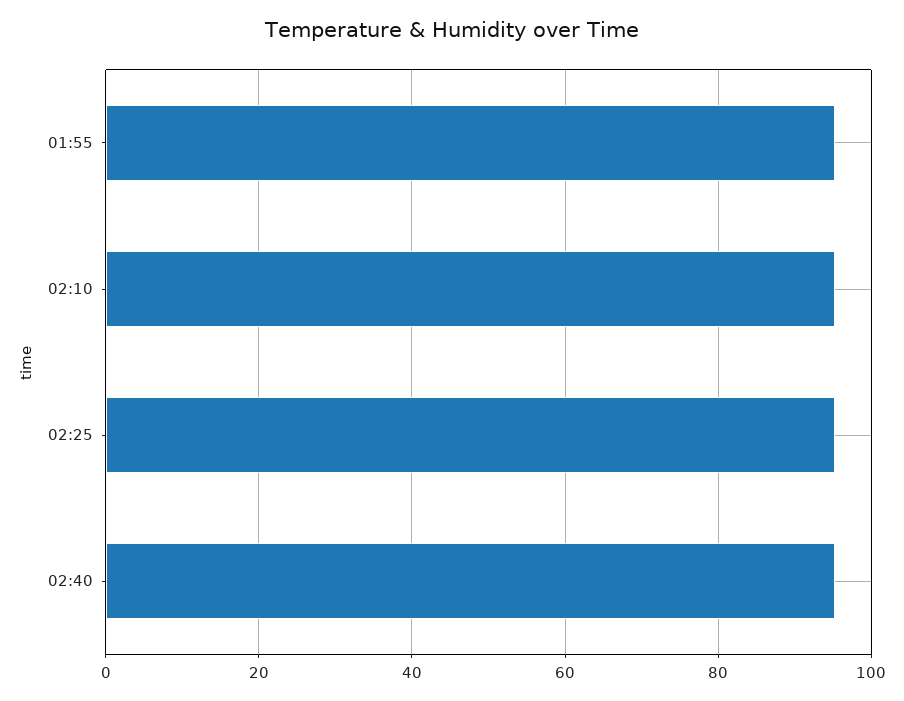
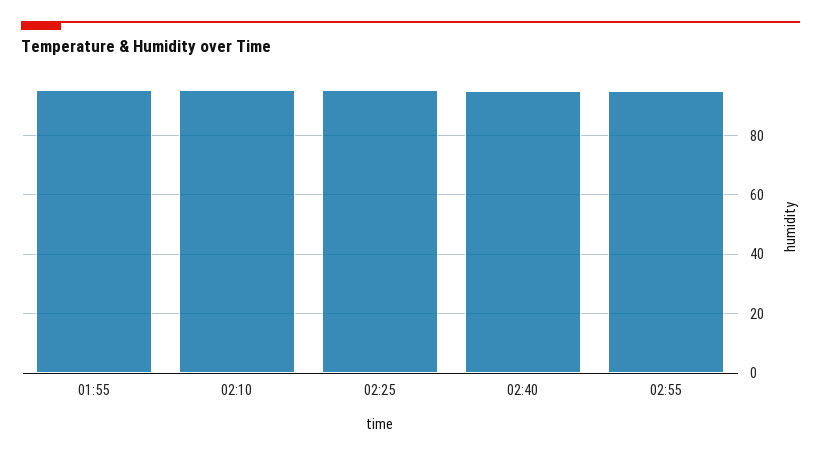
02:55: none -> 95

